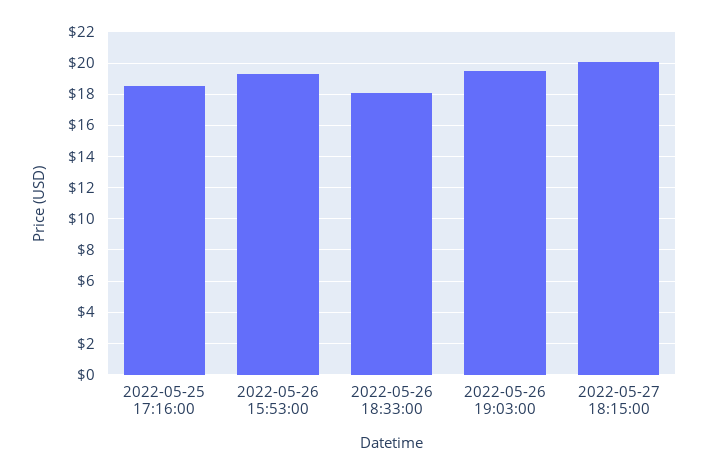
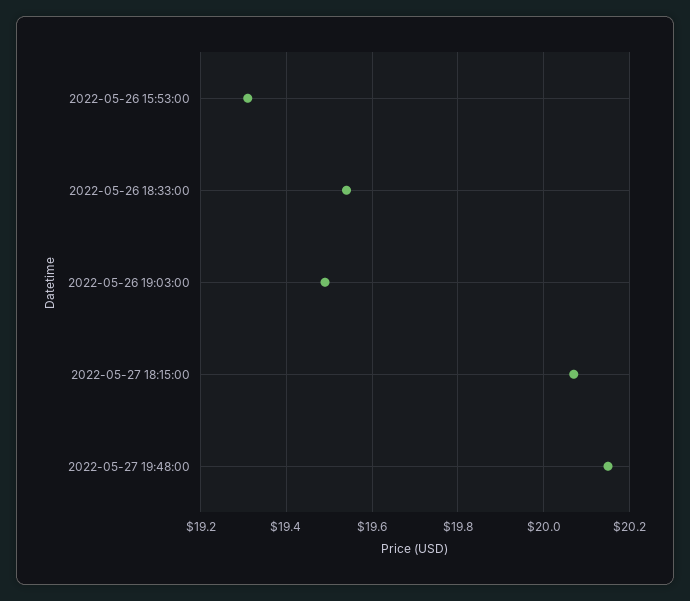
2022-05-25 17:16:00: 18.5 -> none
2022-05-26 18:33:00: 18 -> 19.55
2022-05-27 19:48:00: none -> 20.15

